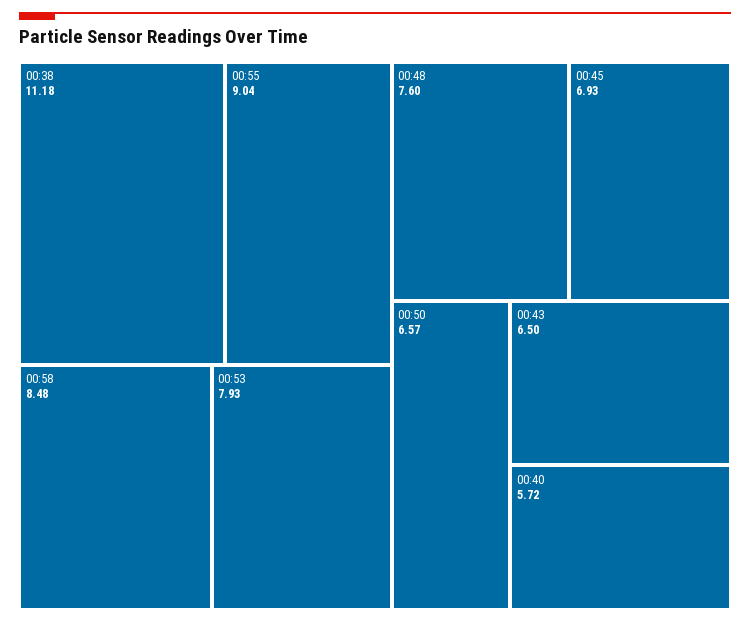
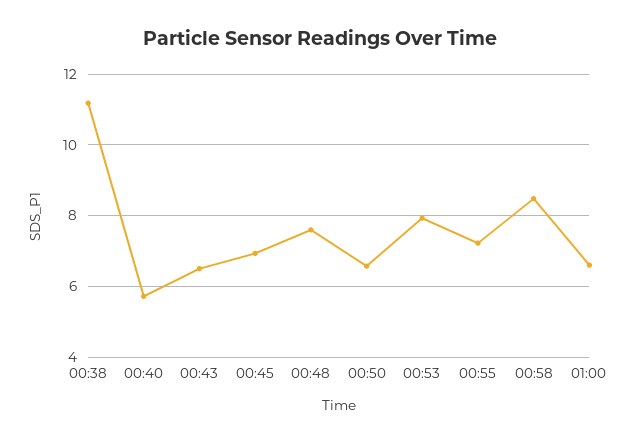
00:55: 9.04 -> 7.2
01:00: none -> 6.6

